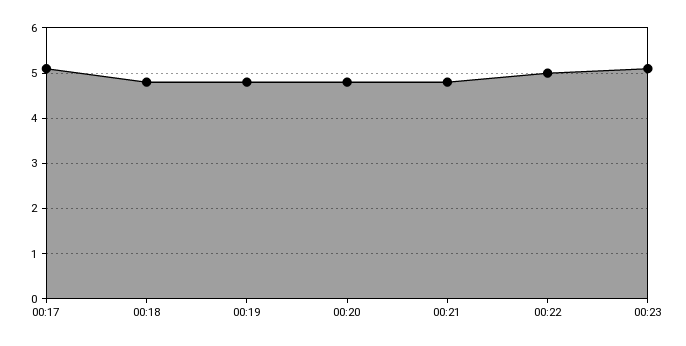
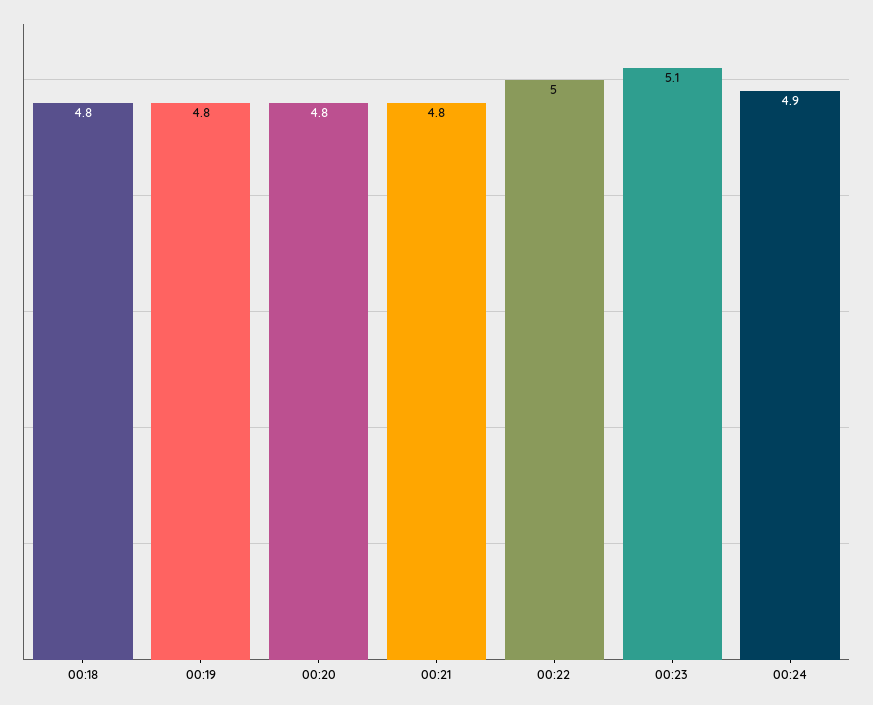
00:17: 5 -> none
00:24: none -> 4.9

